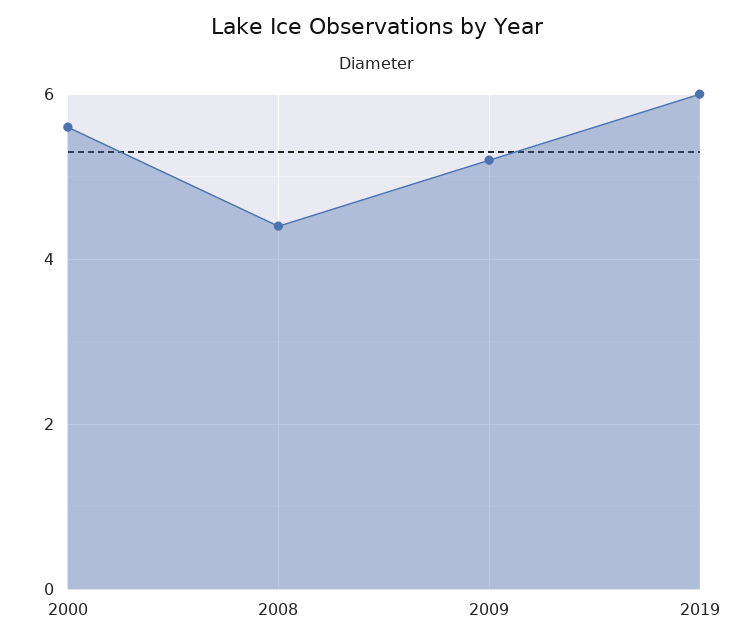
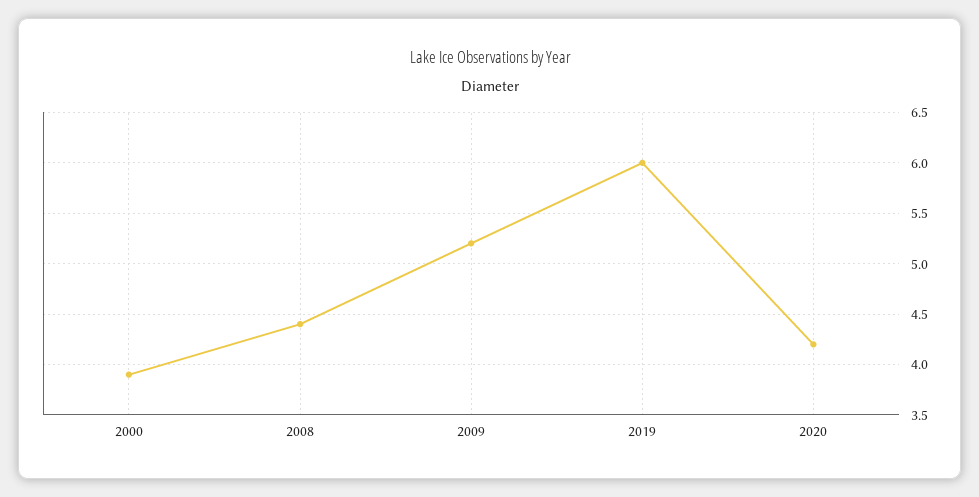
2000: 5.5 -> 3.9
2020: none -> 4.2

